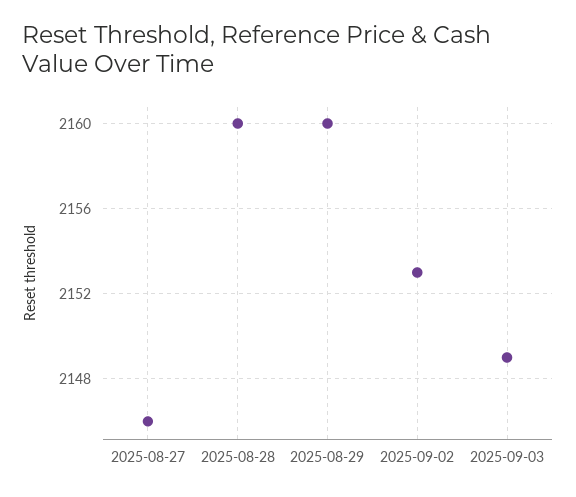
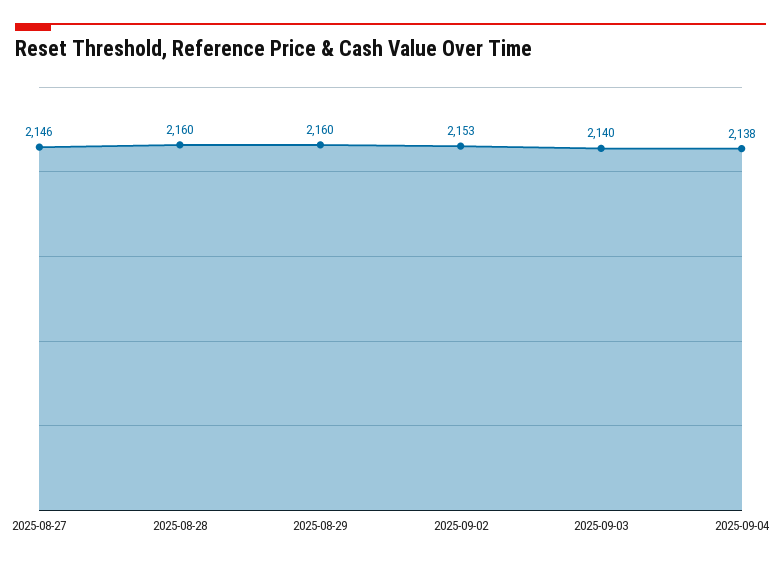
2025-09-03: 2149 -> 2140
2025-09-04: none -> 2138

